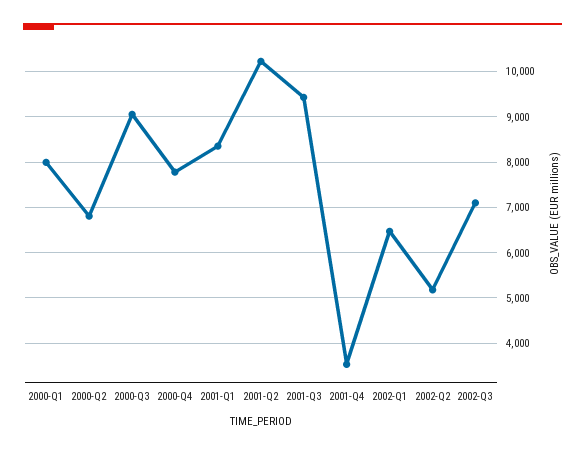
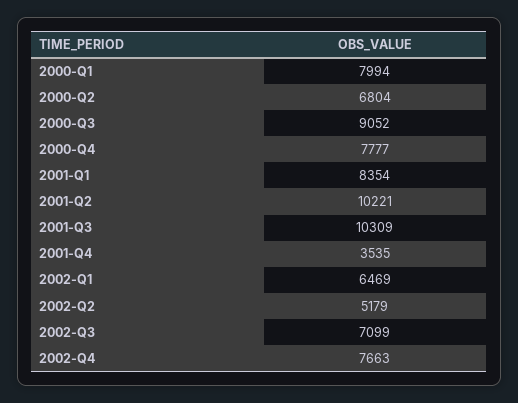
2001-Q3: 9400 -> 10309
2002-Q4: none -> 7663

